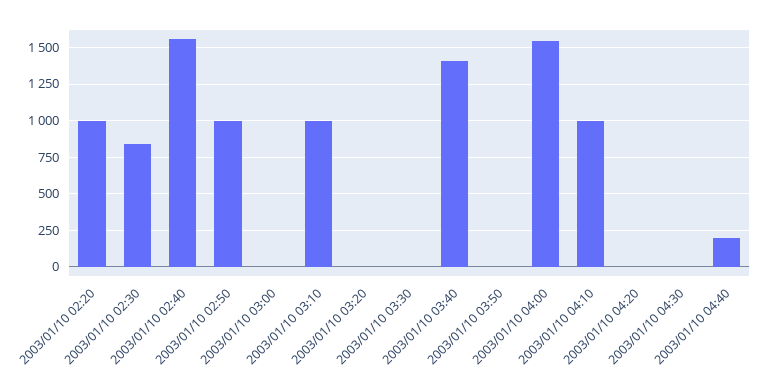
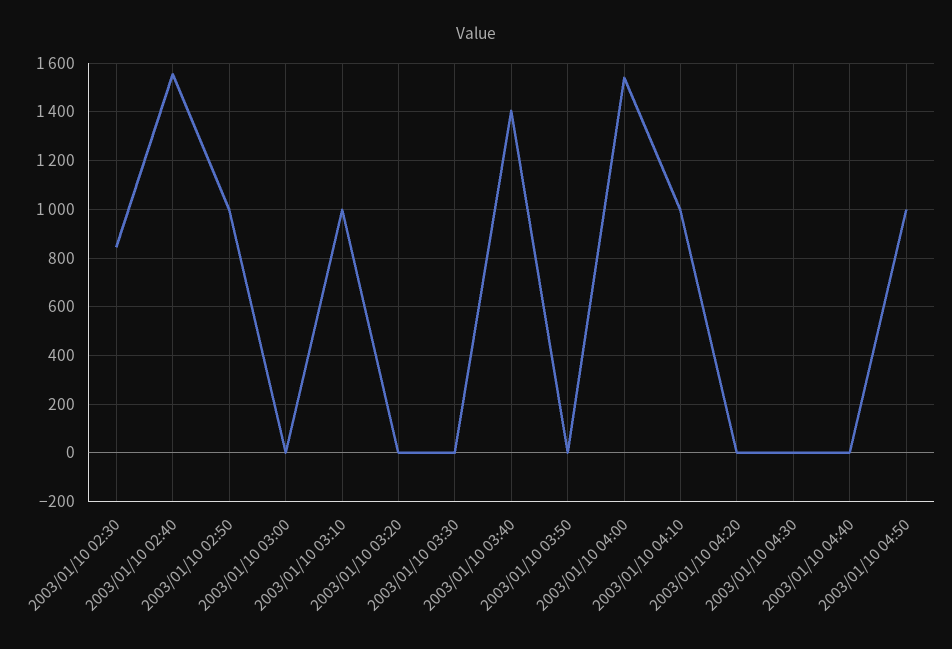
2003/01/10 02:20: 1000 -> none
2003/01/10 04:40: 200 -> 0
2003/01/10 04:50: none -> 1000

